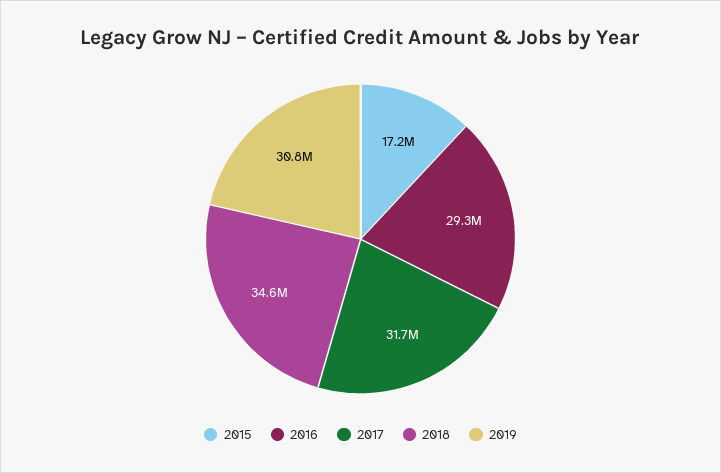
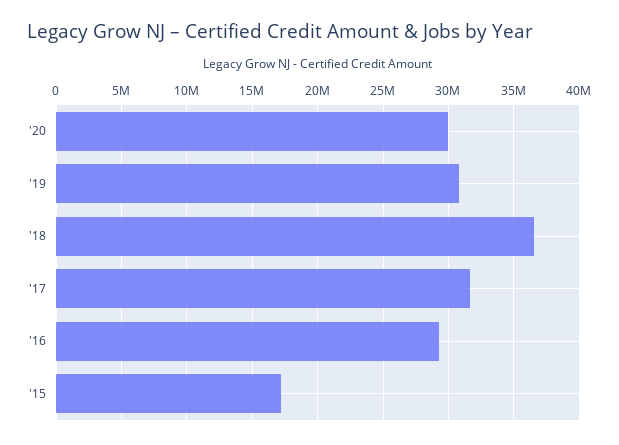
2018: 34600000 -> 36500000
'20: none -> 30000000

